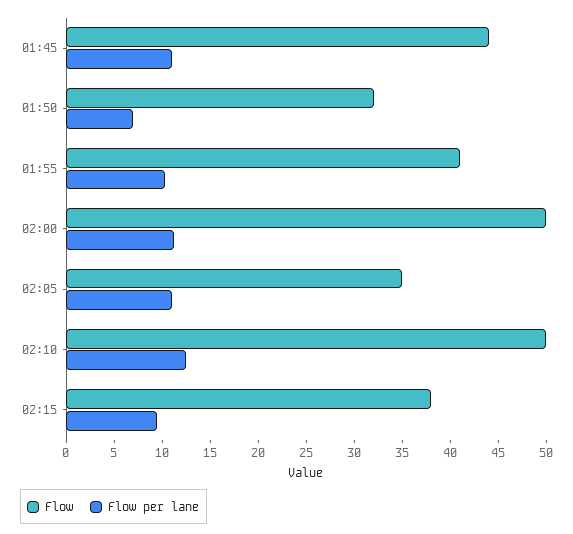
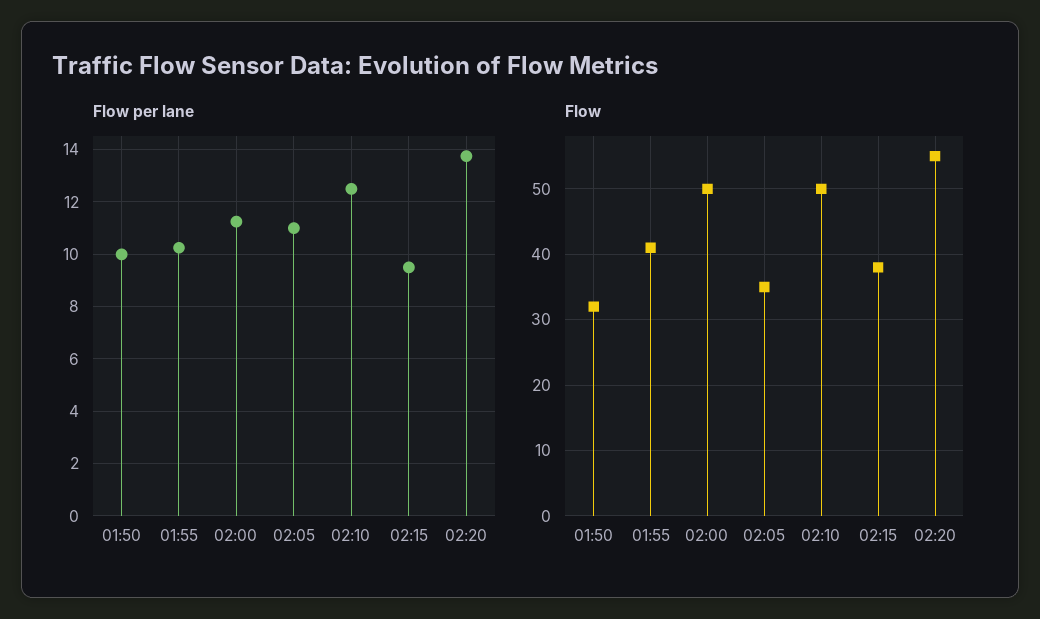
Flow, 01:45: 44 -> none
Flow per lane, 01:45: 11 -> none
Flow per lane, 01:50: 7 -> 10
Flow per lane, 02:20: none -> 13.75
Flow, 02:20: none -> 55

